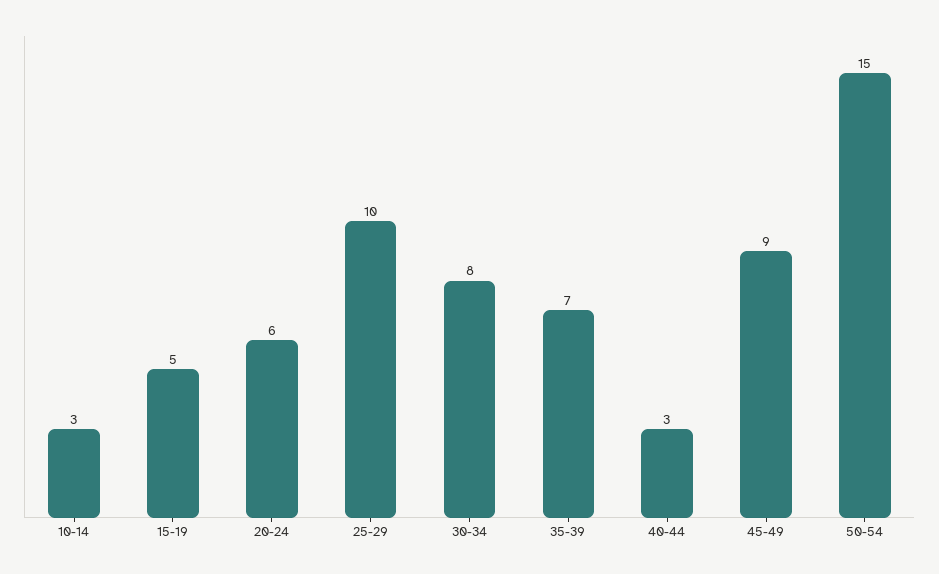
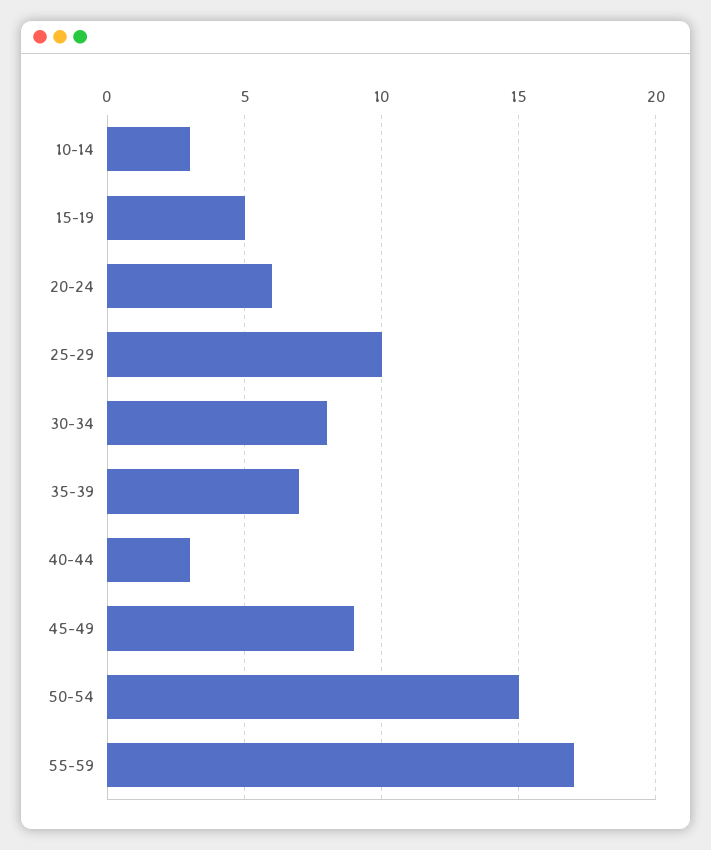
55-59: none -> 17

